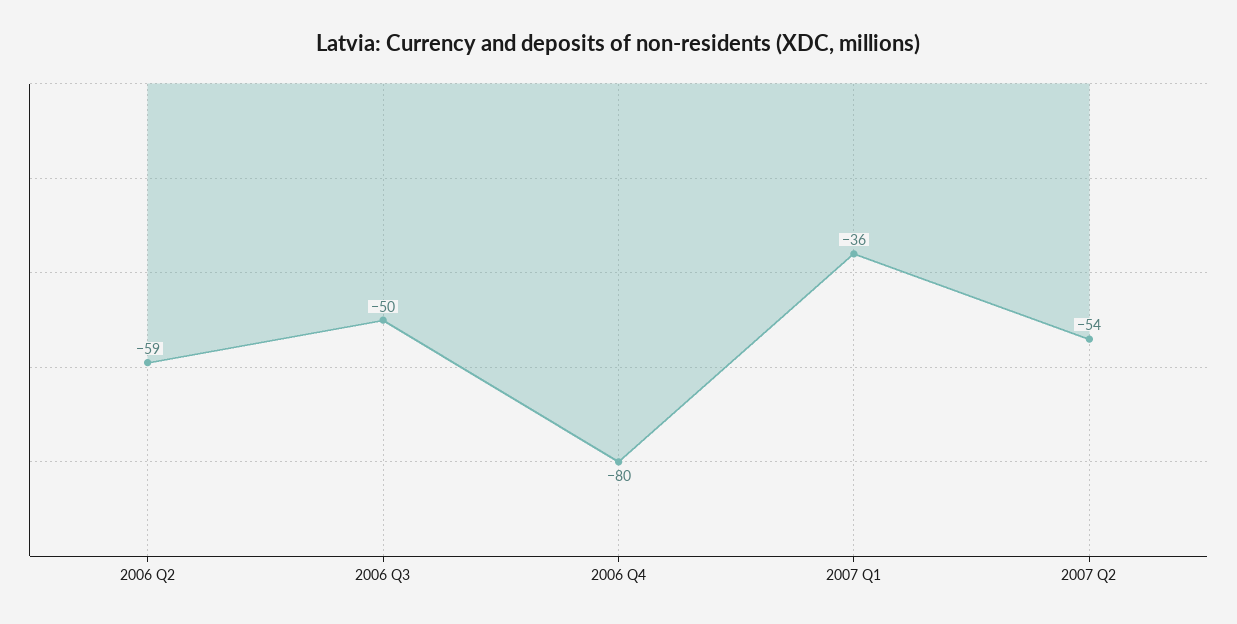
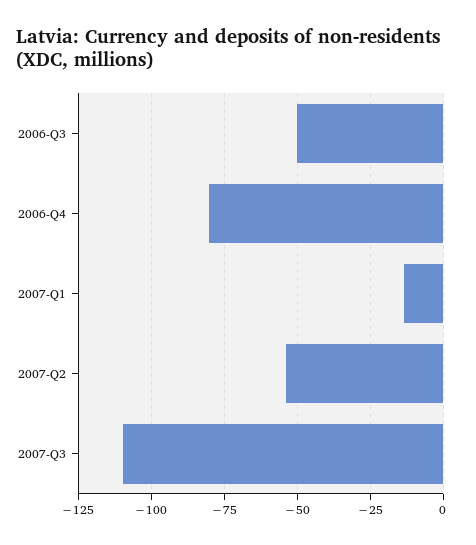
2006 Q2: -59 -> none
2007 Q1: -36 -> -12.5
2007-Q3: none -> -110

